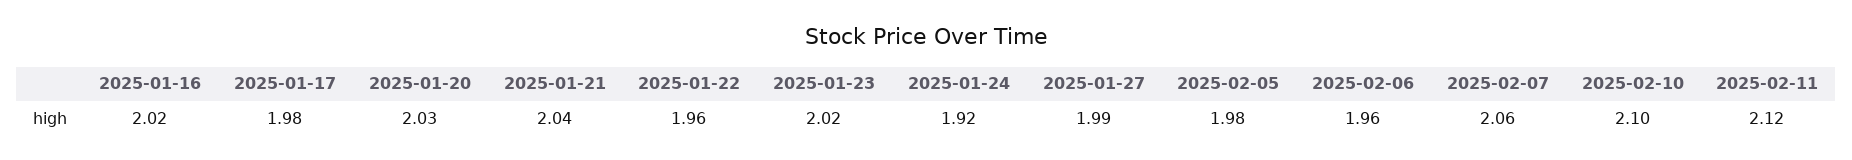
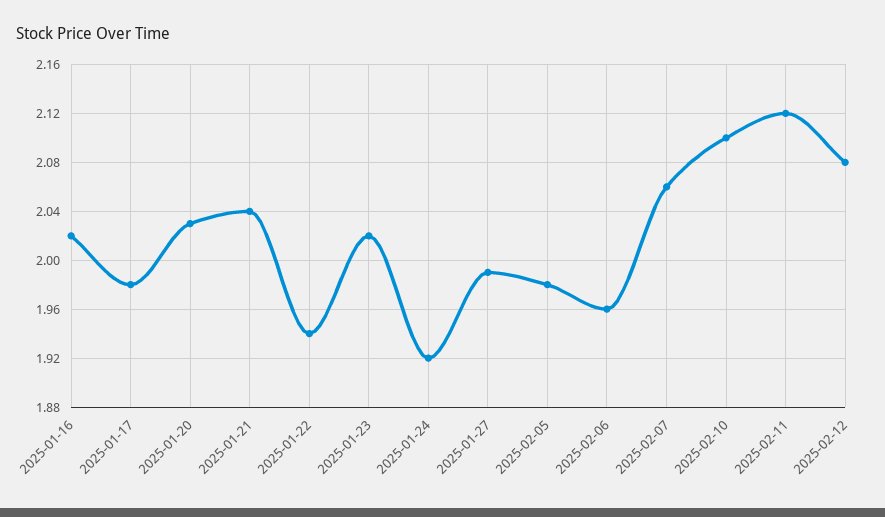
2025-01-22: 1.96 -> 1.94
2025-02-12: none -> 2.08

